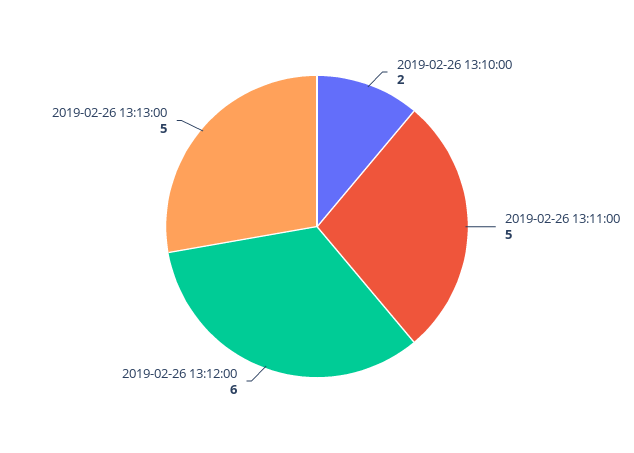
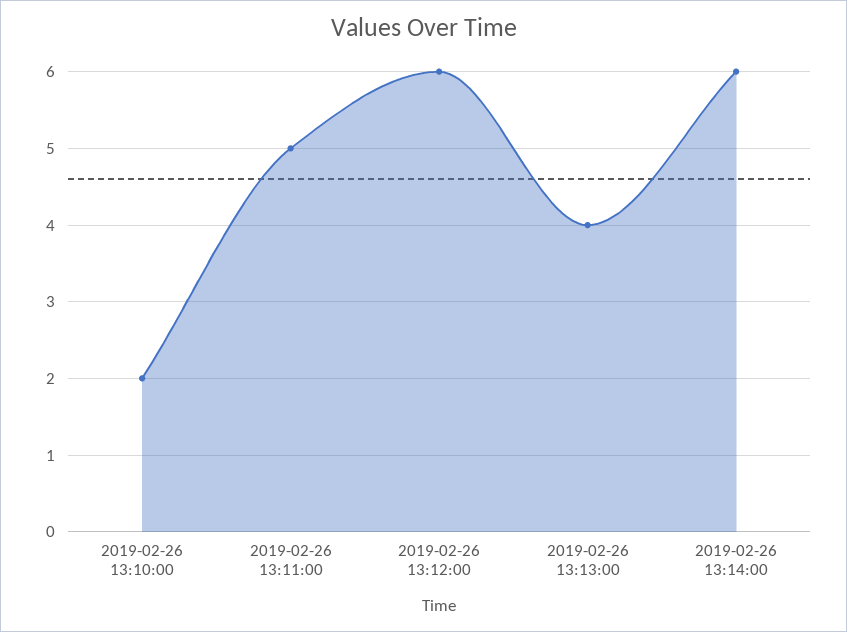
2019-02-26 13:13:00: 5 -> 4
2019-02-26 13:14:00: none -> 6

